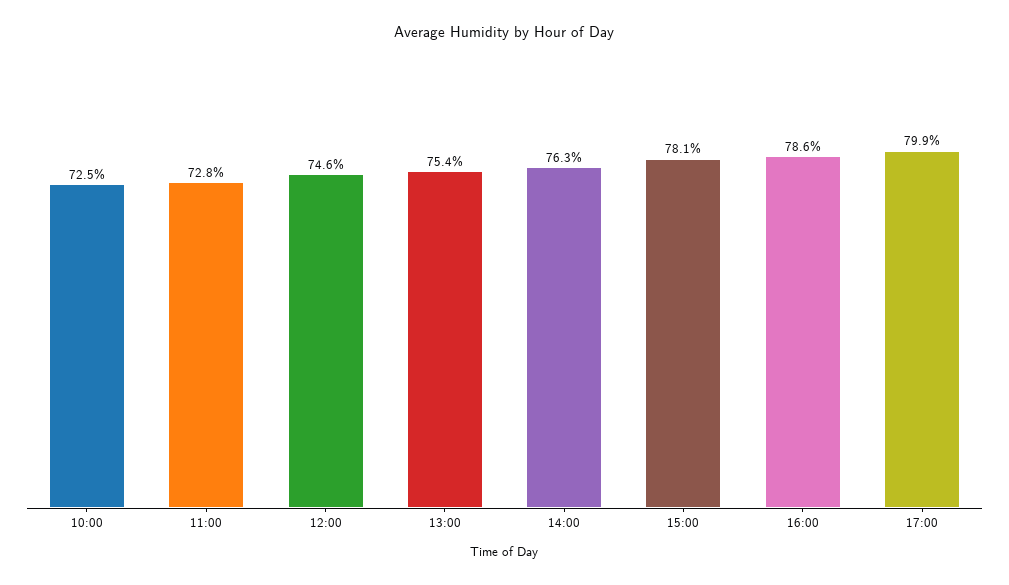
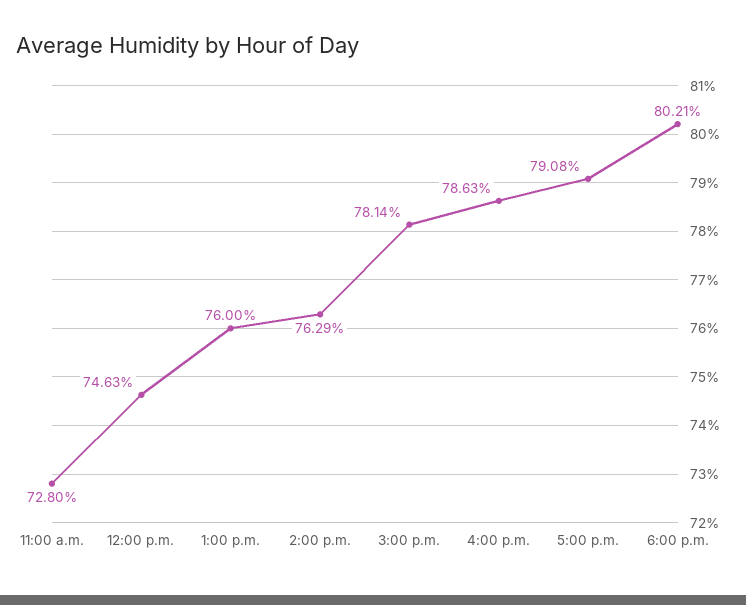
10:00: 72.5 -> none
13:00: 75.4 -> 76
17:00: 79.9 -> 79.08
6:00 p.m.: none -> 80.21

